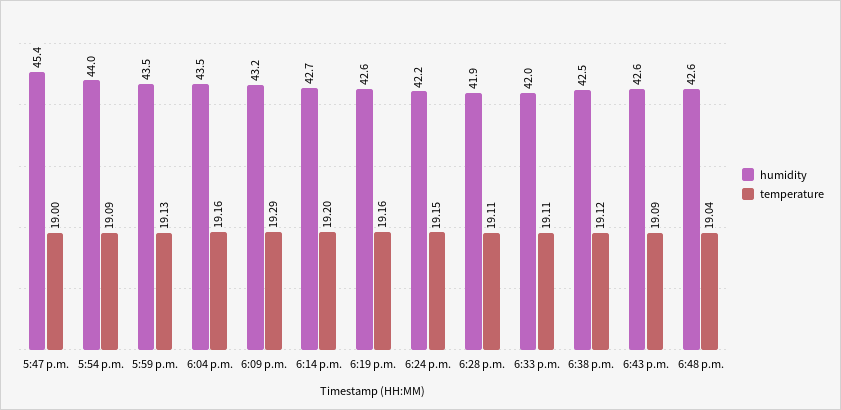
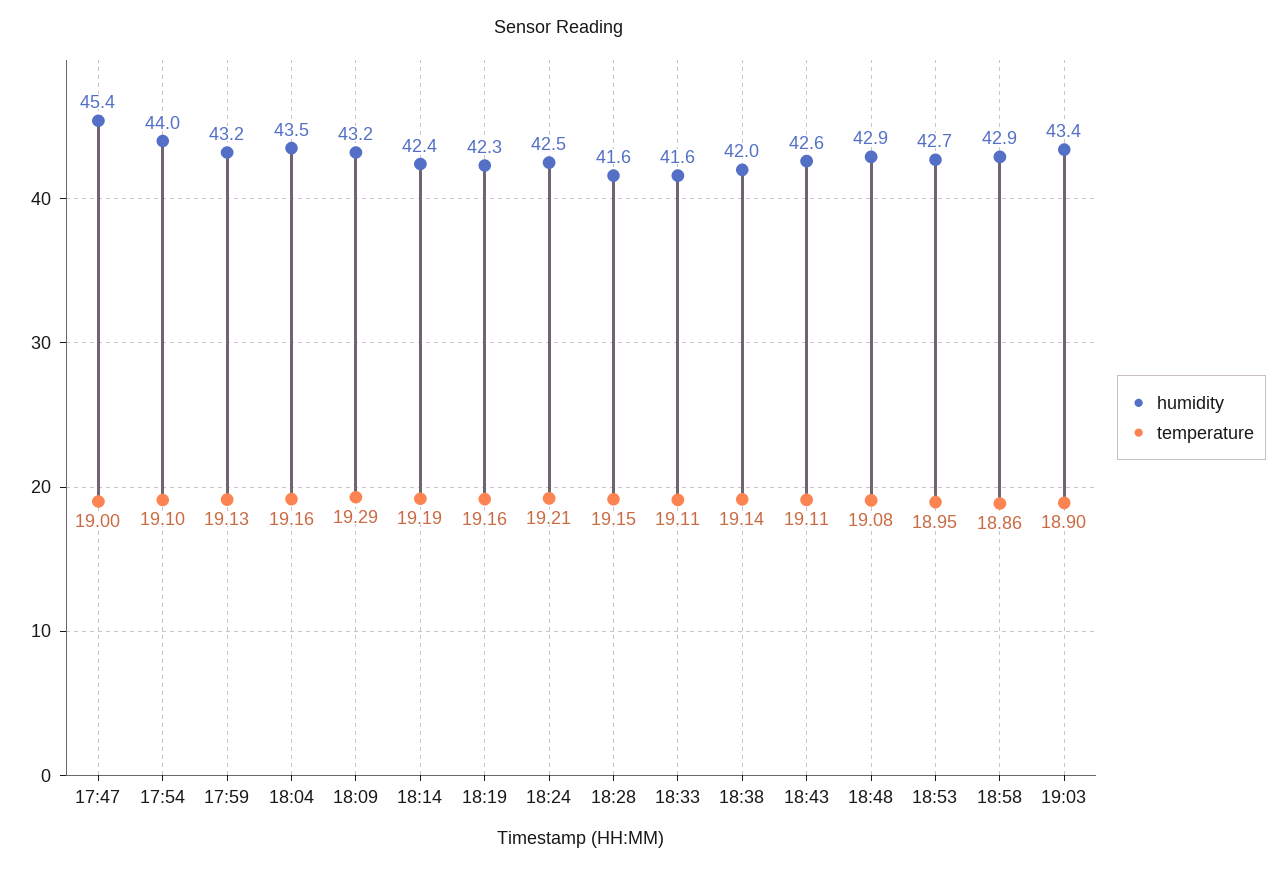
temperature, 5:54 p.m.: 19.09 -> 19.1
humidity, 5:59 p.m.: 43.5 -> 43.2
humidity, 6:14 p.m.: 42.7 -> 42.4
temperature, 6:14 p.m.: 19.2 -> 19.19
humidity, 6:19 p.m.: 42.6 -> 42.3
humidity, 6:24 p.m.: 42.2 -> 42.5
temperature, 6:24 p.m.: 19.15 -> 19.21
humidity, 6:28 p.m.: 41.9 -> 41.6
temperature, 6:28 p.m.: 19.11 -> 19.15
humidity, 6:33 p.m.: 42 -> 41.6
humidity, 6:38 p.m.: 42.5 -> 42
temperature, 6:38 p.m.: 19.12 -> 19.14
temperature, 6:43 p.m.: 19.09 -> 19.11
humidity, 6:48 p.m.: 42.6 -> 42.9
temperature, 6:48 p.m.: 19.04 -> 19.08
humidity, 18:53: none -> 42.7
temperature, 18:53: none -> 18.95
humidity, 18:58: none -> 42.9
temperature, 18:58: none -> 18.86
humidity, 19:03: none -> 43.4
temperature, 19:03: none -> 18.9

